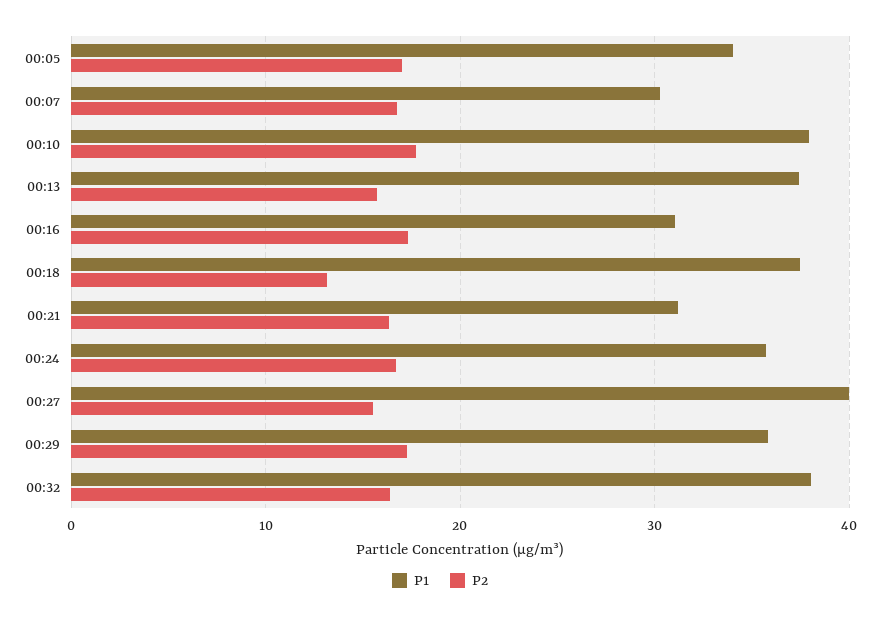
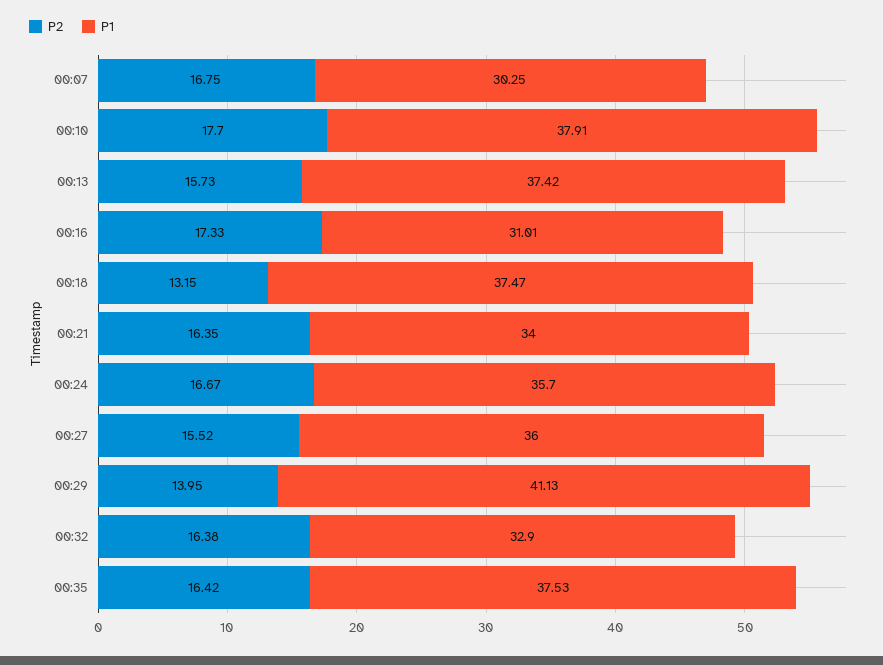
P1, 00:05: 34 -> none
P2, 00:05: 17 -> none
P1, 00:21: 31 -> 34
P1, 00:27: 40 -> 36
P1, 00:29: 36 -> 41.13
P2, 00:29: 17 -> 13.95
P1, 00:32: 38 -> 32.9
P2, 00:35: none -> 16.42
P1, 00:35: none -> 37.53

